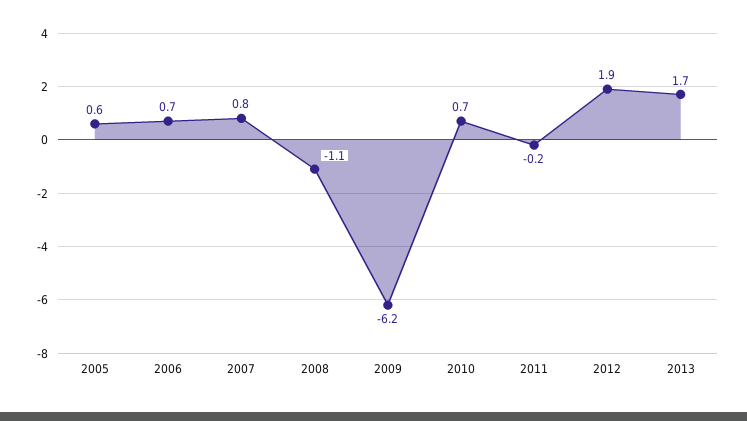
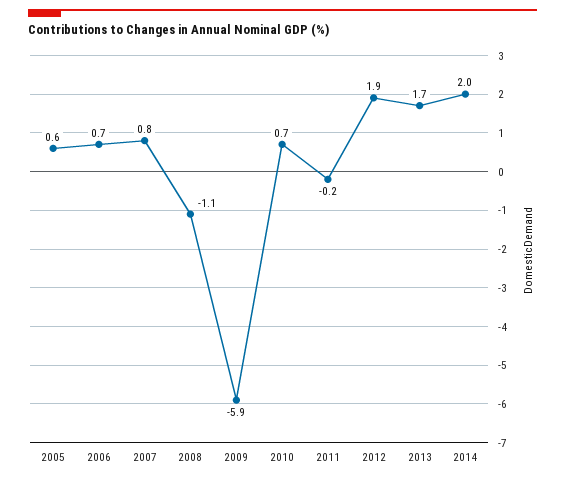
2009: -6.2 -> -5.9
2014: none -> 2

